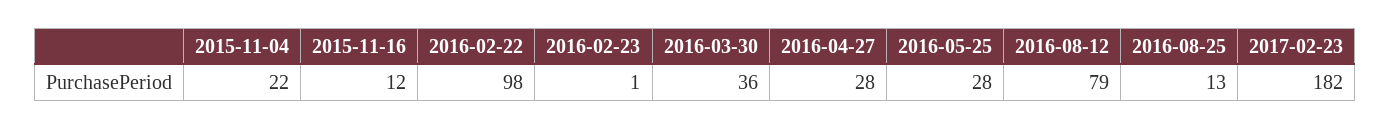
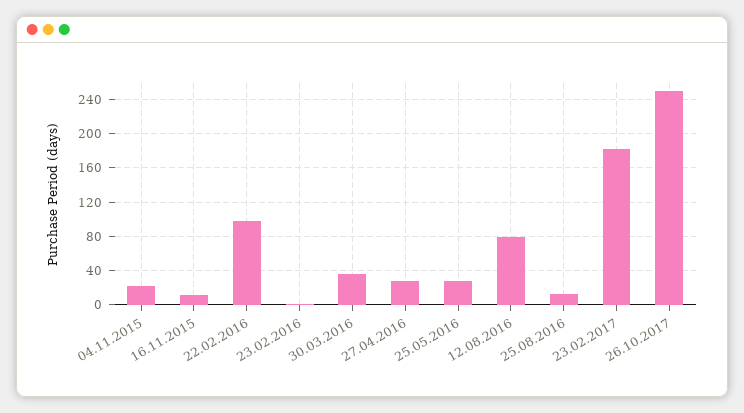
26.10.2017: none -> 250

